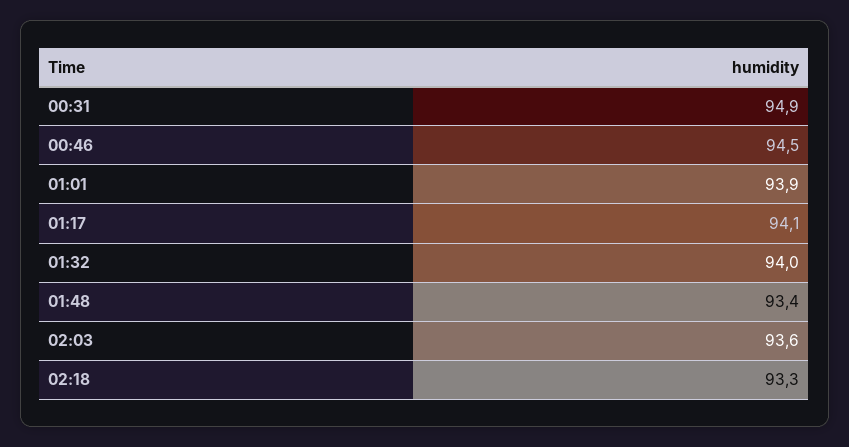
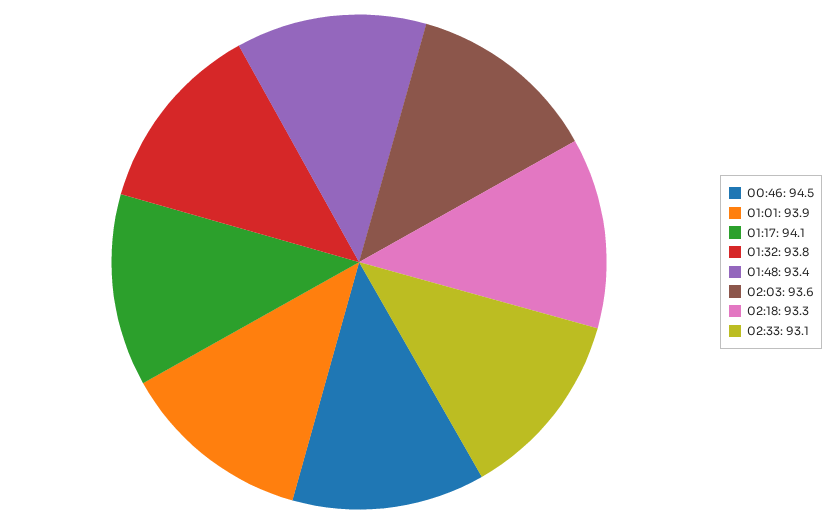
00:31: 94.9 -> none
01:32: 94 -> 93.8
02:33: none -> 93.1

